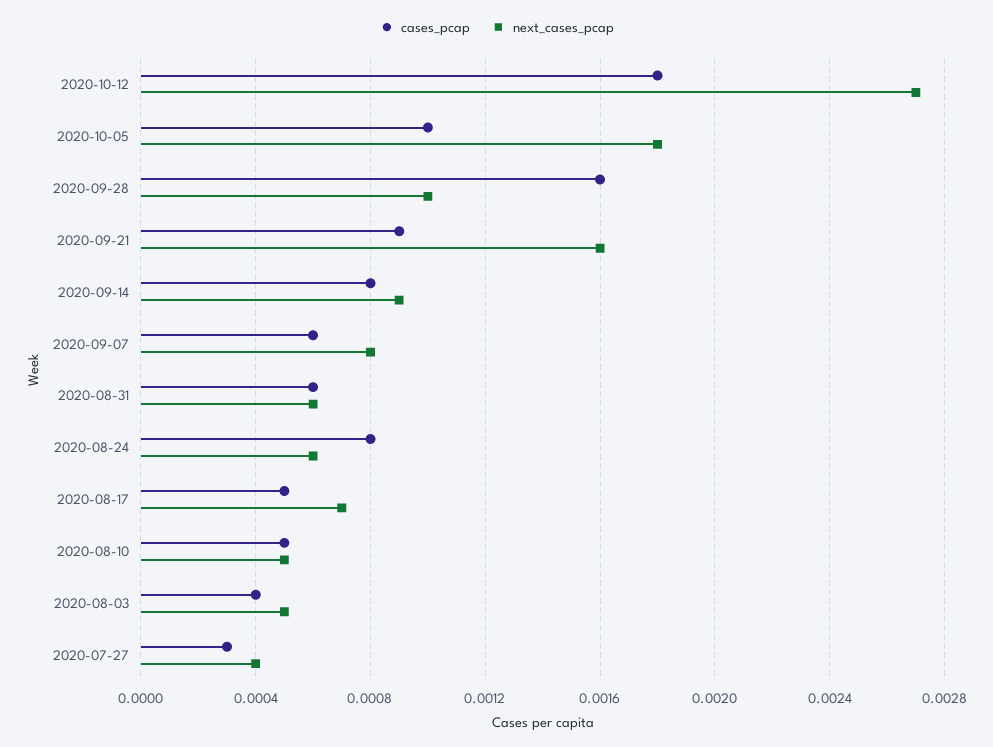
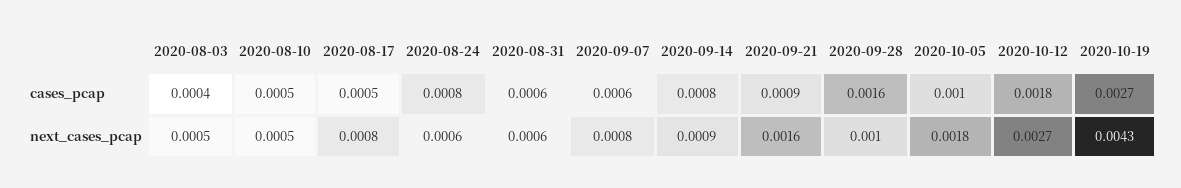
next_cases_pcap, 2020-08-17: 0.0007 -> 0.0008
cases_pcap, 2020-07-27: 0.0003 -> none
next_cases_pcap, 2020-07-27: 0.0004 -> none
cases_pcap, 2020-10-19: none -> 0.0027
next_cases_pcap, 2020-10-19: none -> 0.0043

